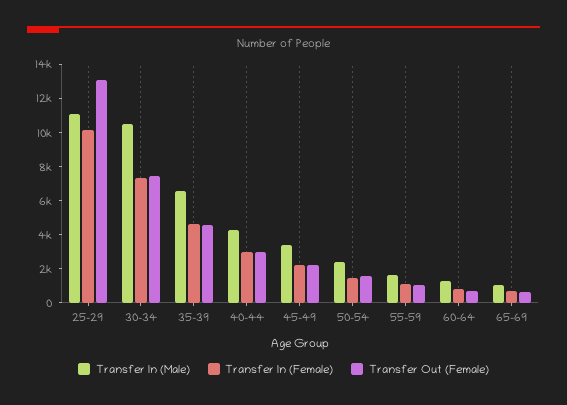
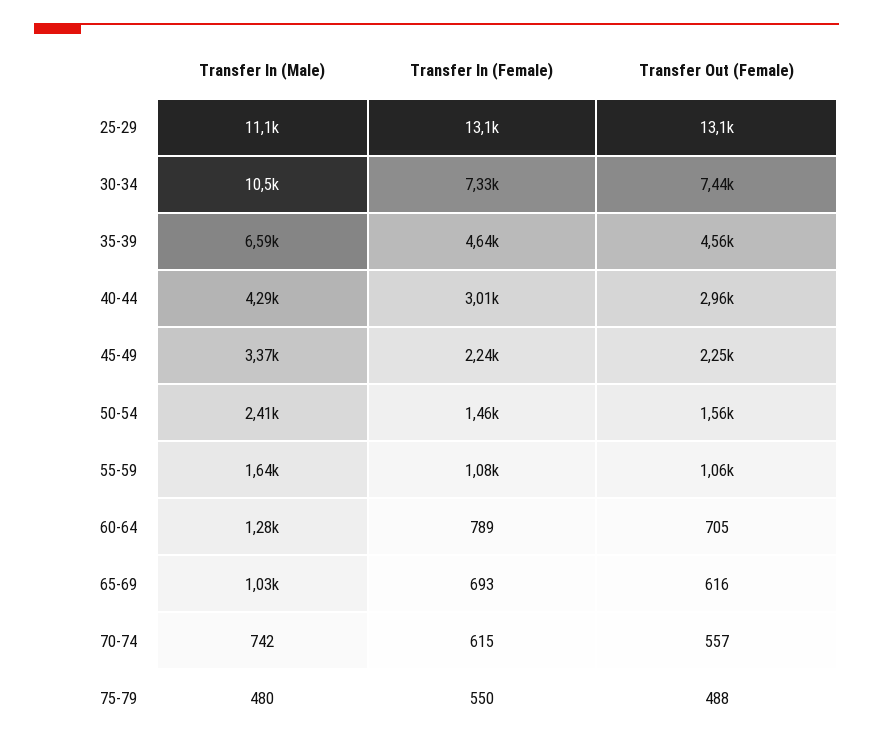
Transfer In (Female), 25-29: 10000 -> 13100
Transfer In (Male), 70-74: none -> 742
Transfer In (Female), 70-74: none -> 615
Transfer Out (Female), 70-74: none -> 557
Transfer In (Male), 75-79: none -> 480
Transfer In (Female), 75-79: none -> 550
Transfer Out (Female), 75-79: none -> 488

